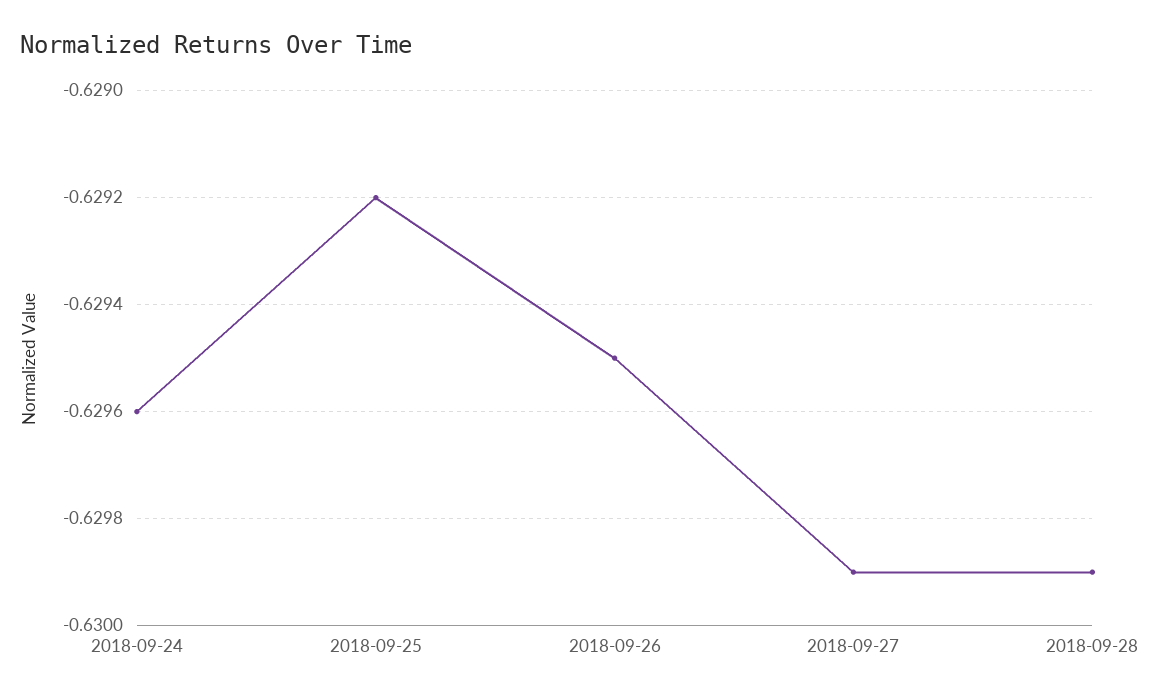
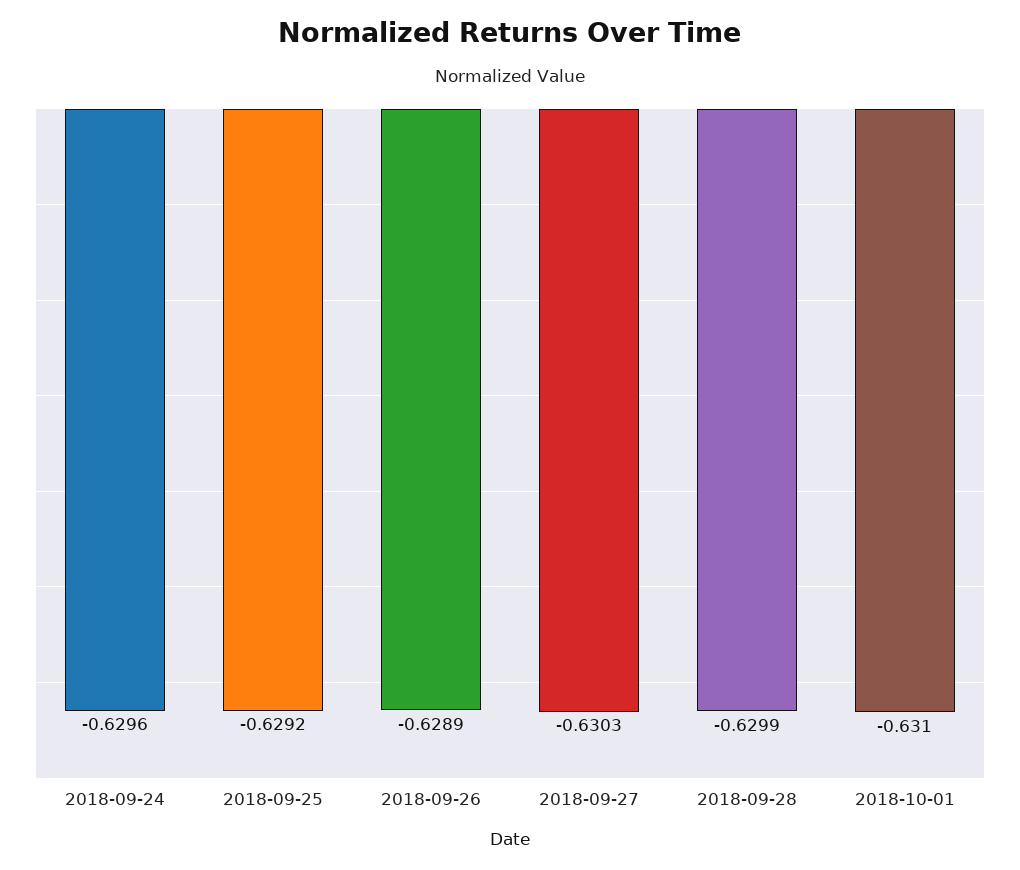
2018-09-26: -0.6295 -> -0.6289
2018-09-27: -0.6299 -> -0.6303
2018-10-01: none -> -0.631

